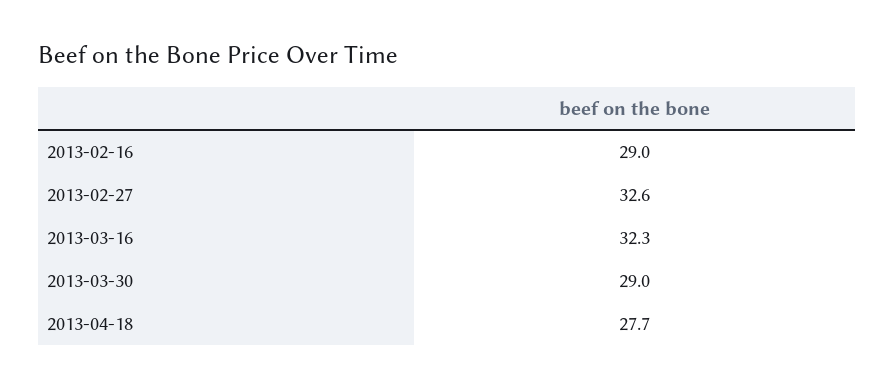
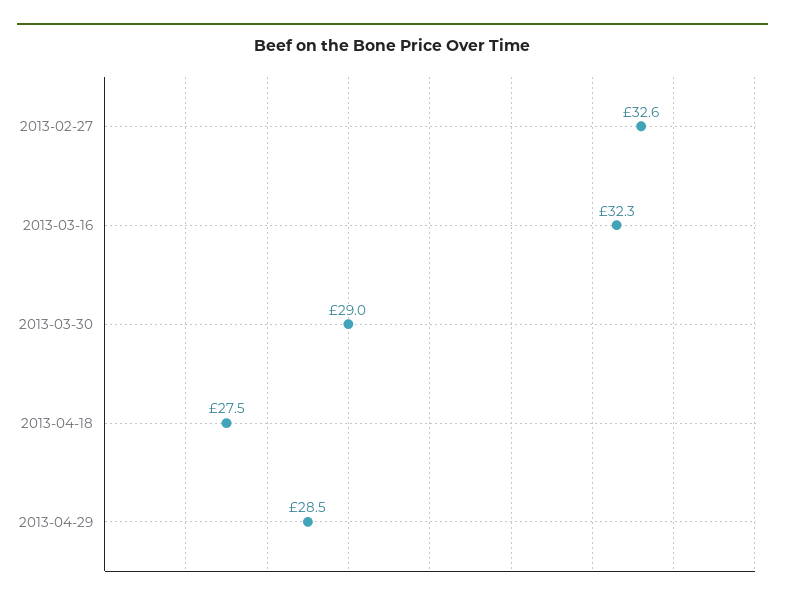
2013-02-16: 29 -> none
2013-04-18: 27.7 -> 27.5
2013-04-29: none -> 28.5

